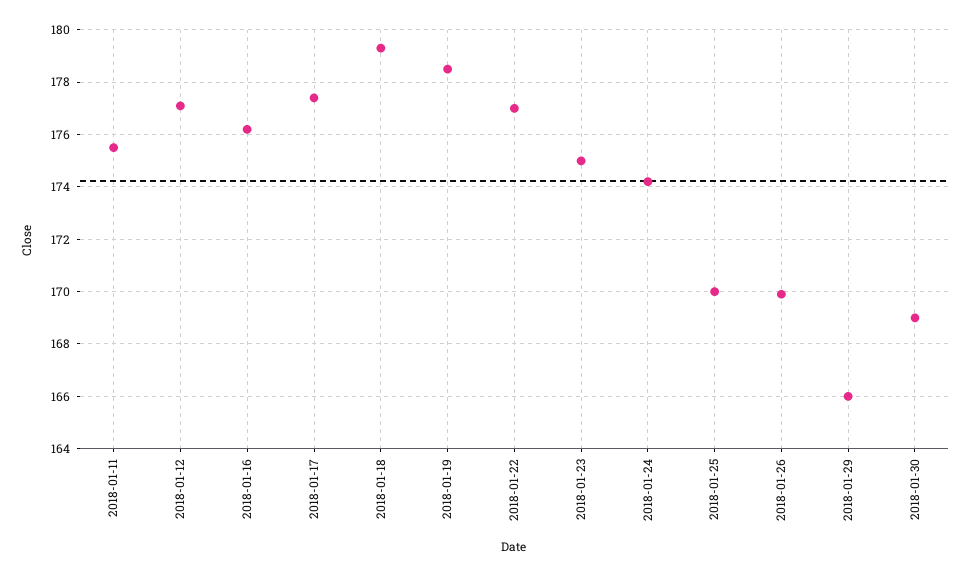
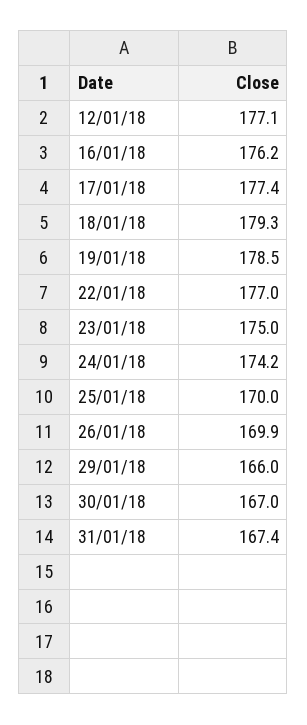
2018-01-11: 175.5 -> none
2018-01-30: 169 -> 167
31/01/18: none -> 167.4

